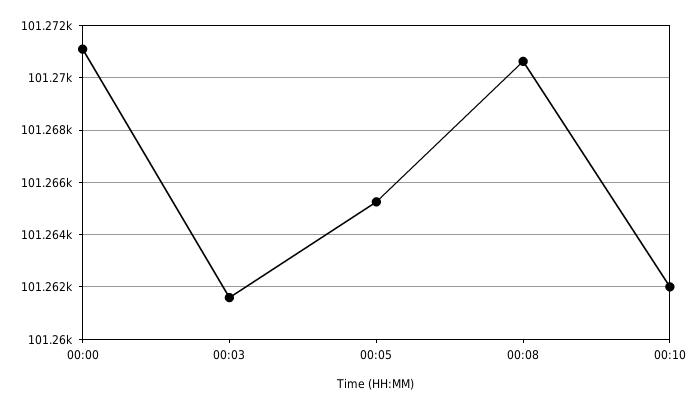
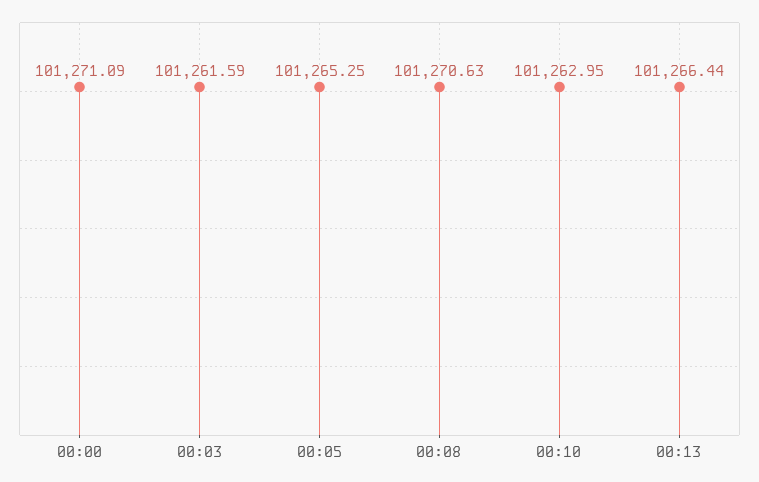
00:10: 101262 -> 101262.95
00:13: none -> 101266.44

